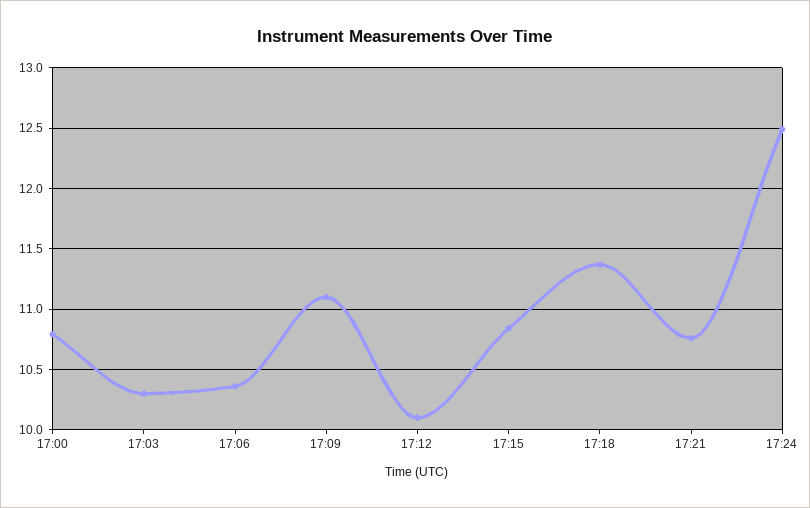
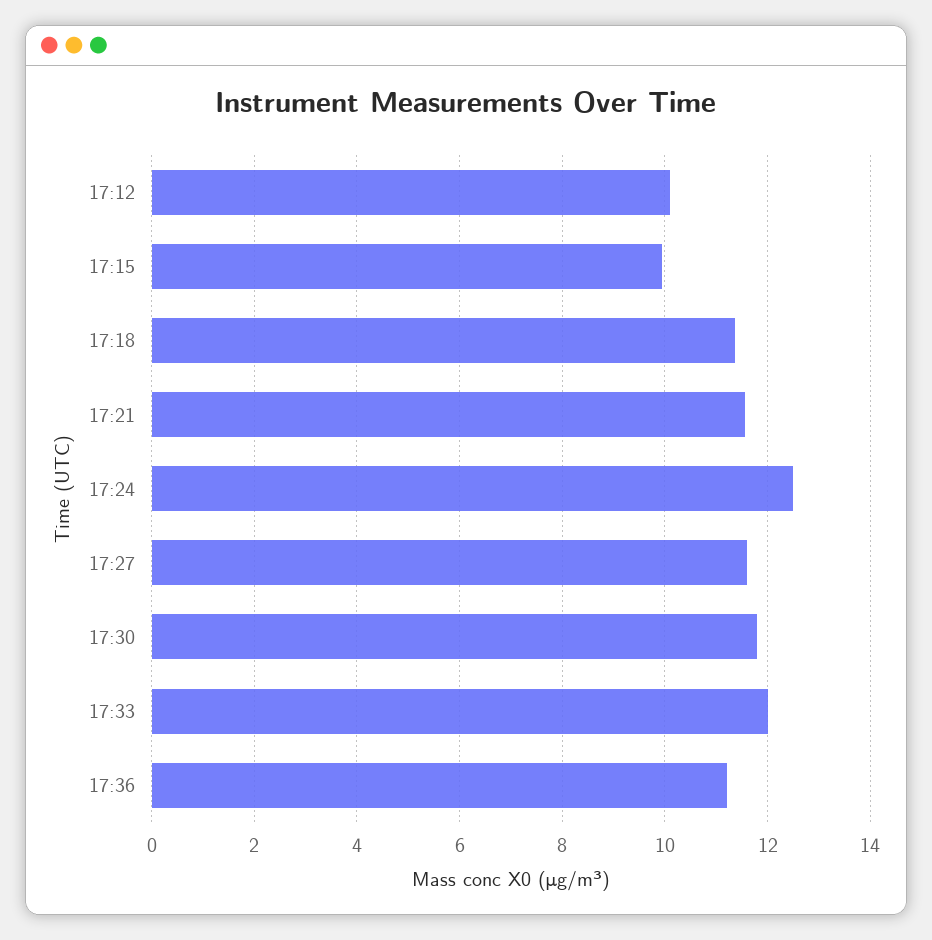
17:00: 10.8 -> none
17:03: 10.3 -> none
17:06: 10.35 -> none
17:09: 11.1 -> none
17:15: 10.85 -> 10
17:21: 10.75 -> 11.6
17:27: none -> 11.6
17:30: none -> 11.8
17:33: none -> 12
17:36: none -> 11.2

